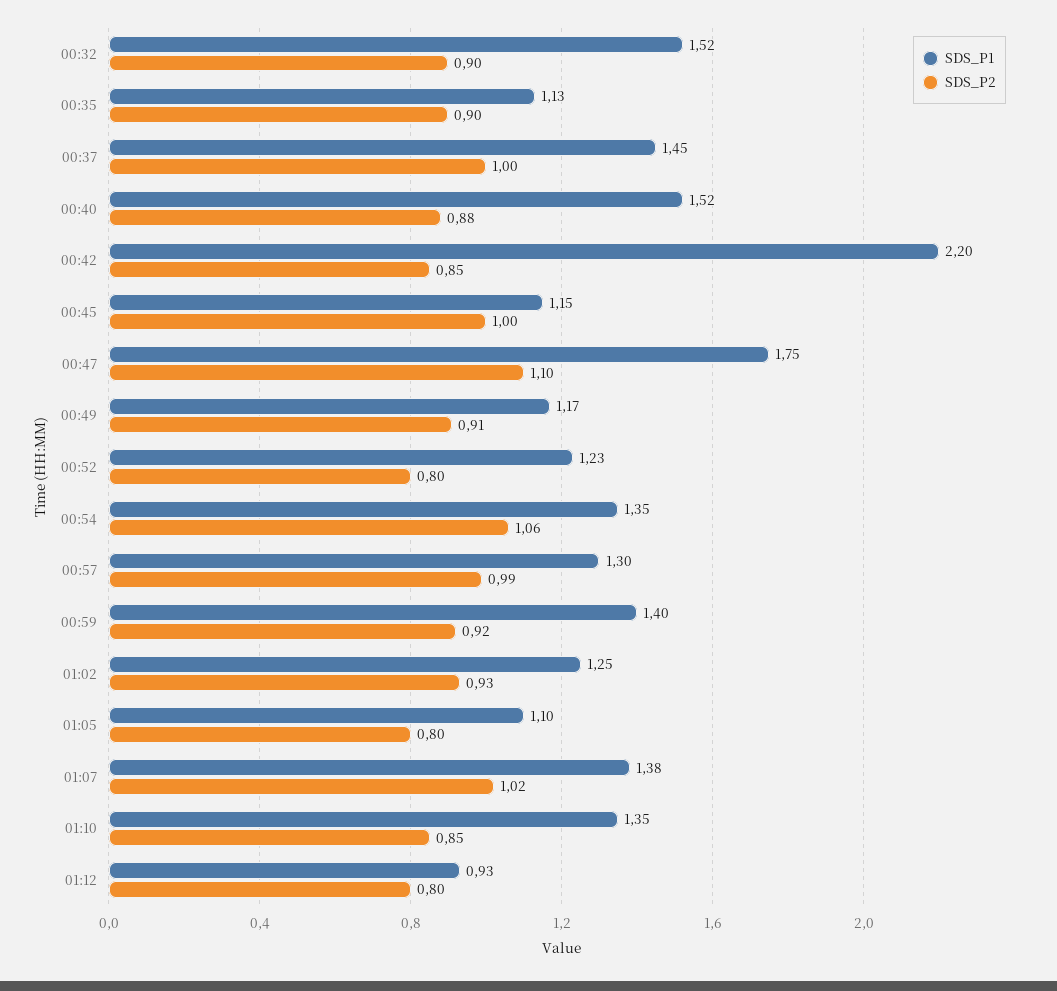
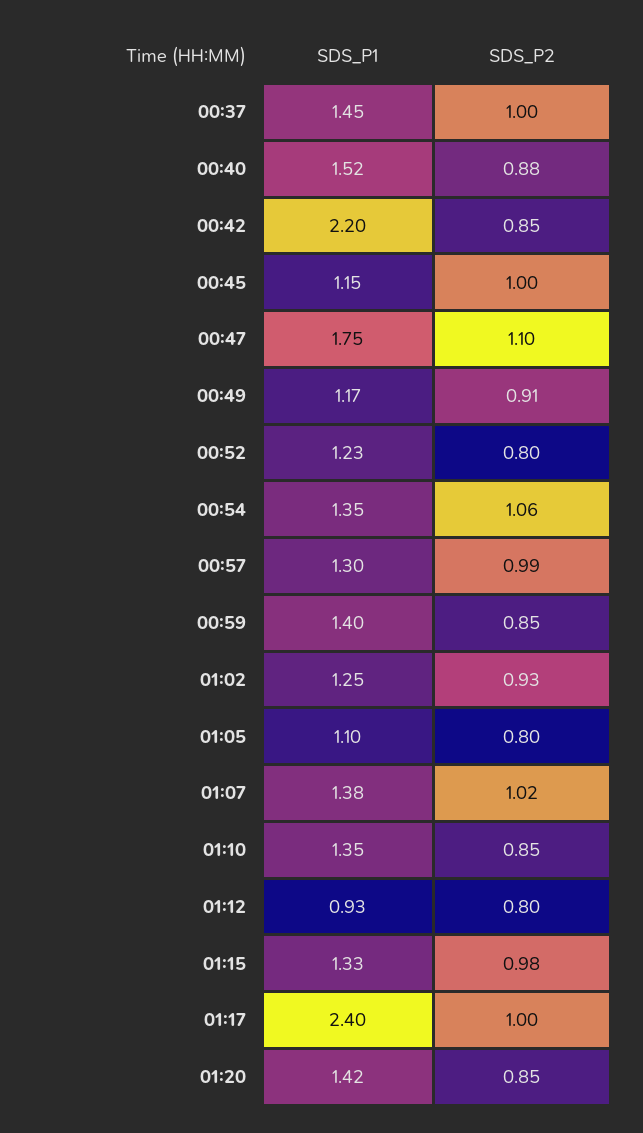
SDS_P1, 00:32: 1.52 -> none
SDS_P2, 00:32: 0.9 -> none
SDS_P1, 00:35: 1.13 -> none
SDS_P2, 00:35: 0.9 -> none
SDS_P2, 00:59: 0.92 -> 0.85
SDS_P1, 01:15: none -> 1.33
SDS_P2, 01:15: none -> 0.98
SDS_P1, 01:17: none -> 2.4
SDS_P2, 01:17: none -> 1
SDS_P1, 01:20: none -> 1.42
SDS_P2, 01:20: none -> 0.85

